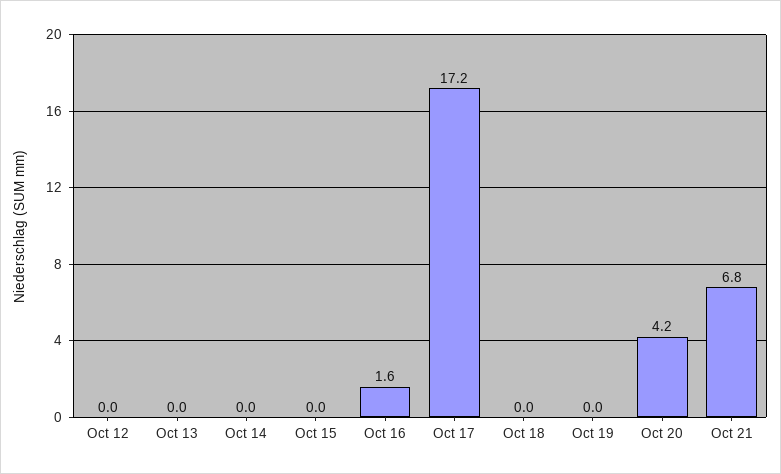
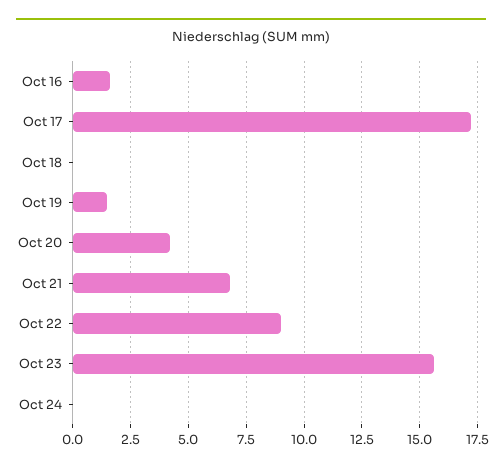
Oct 12: 0 -> none
Oct 13: 0 -> none
Oct 14: 0 -> none
Oct 15: 0 -> none
Oct 19: 0 -> 1.5
Oct 22: none -> 9
Oct 23: none -> 15.5
Oct 24: none -> 0

